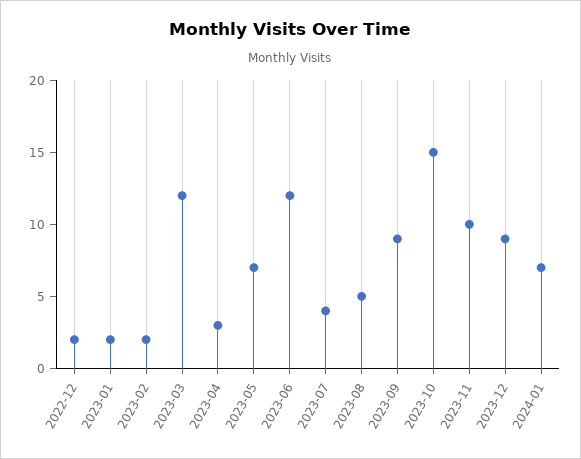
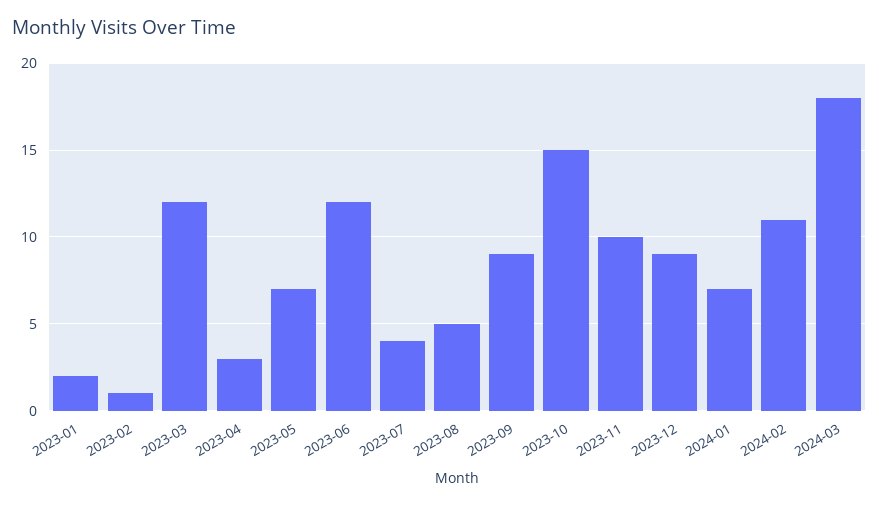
2022-12: 2 -> none
2023-02: 2 -> 1
2024-02: none -> 11
2024-03: none -> 18

